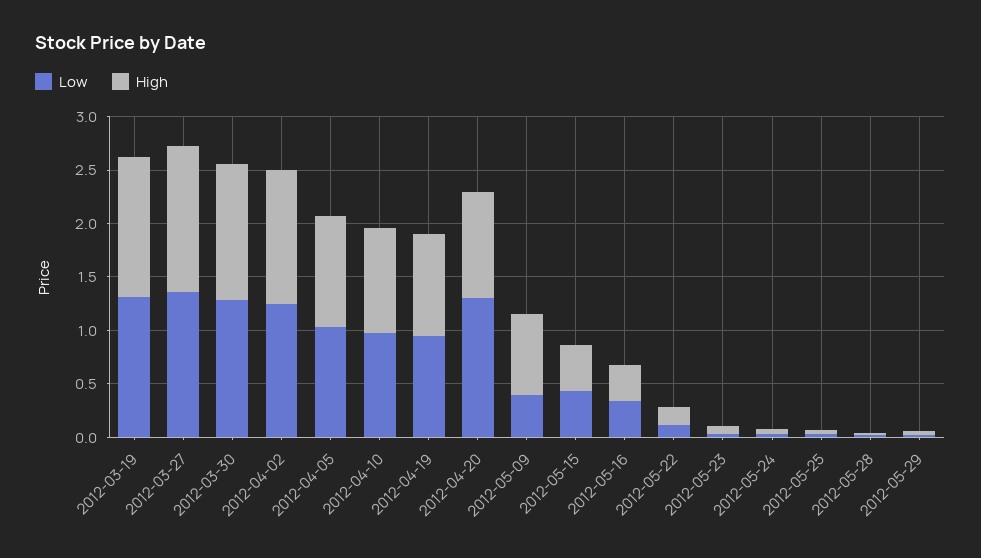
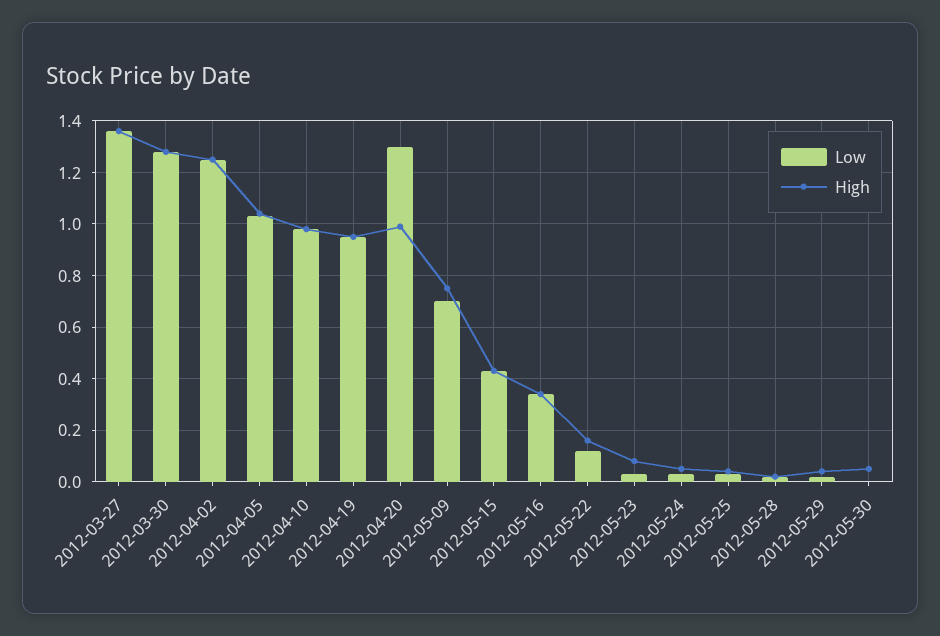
Low, 2012-03-19: 1.3 -> none
High, 2012-03-19: 1.3 -> none
Low, 2012-05-09: 0.4 -> 0.7
Low, 2012-05-30: none -> 0
High, 2012-05-30: none -> 0.05

